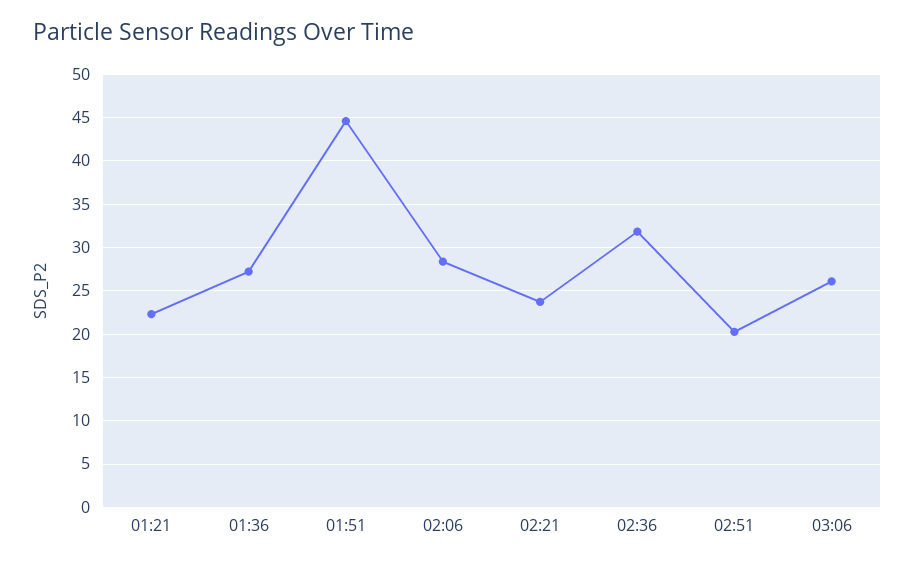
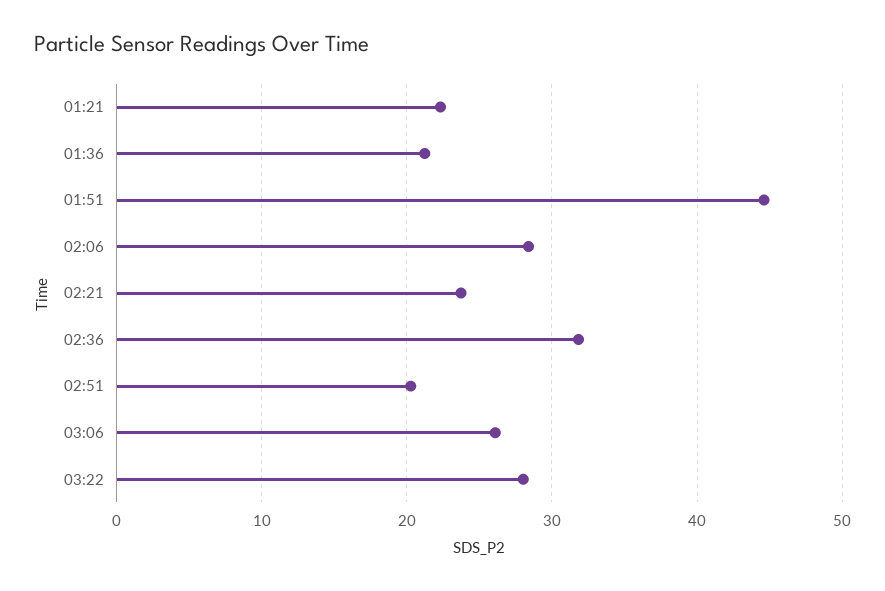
01:36: 27 -> 21
03:22: none -> 28

